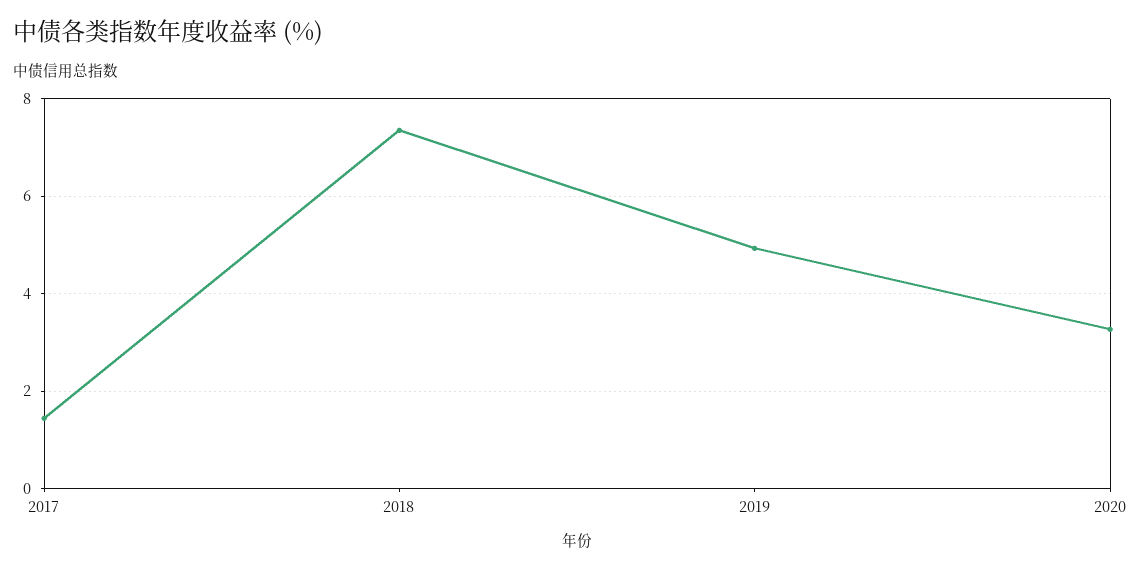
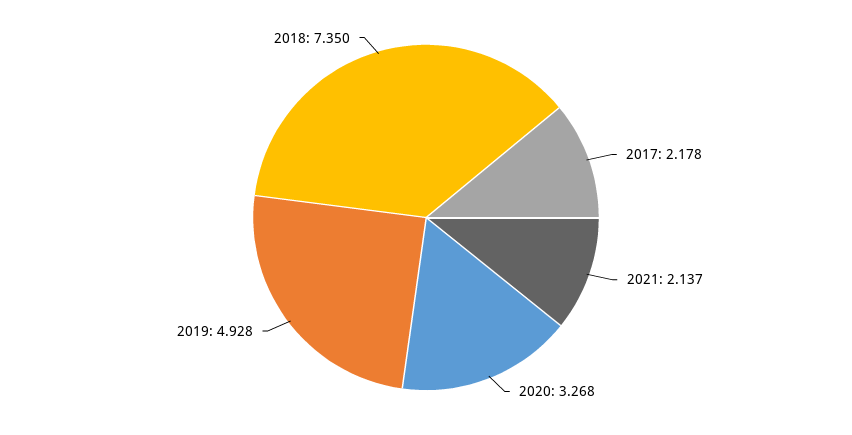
2017: 1.4 -> 2.178
2021: none -> 2.137

